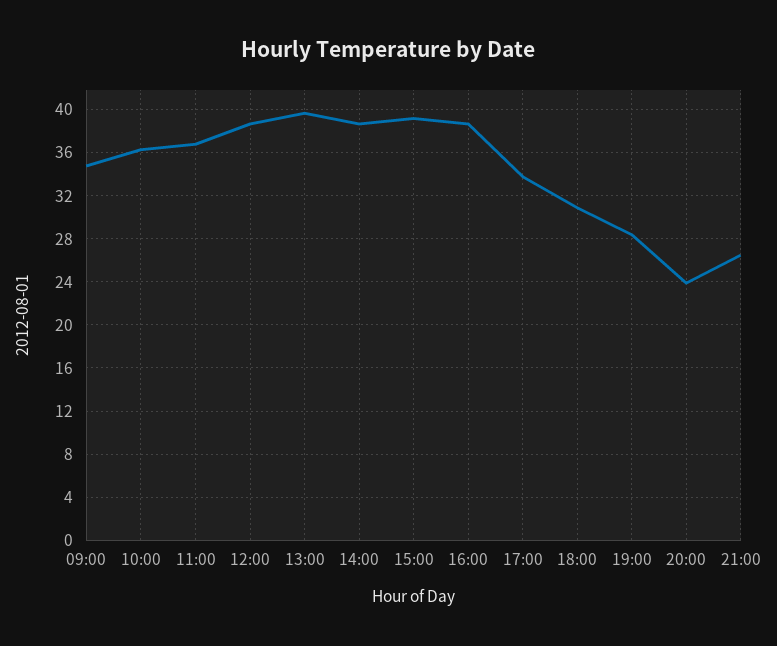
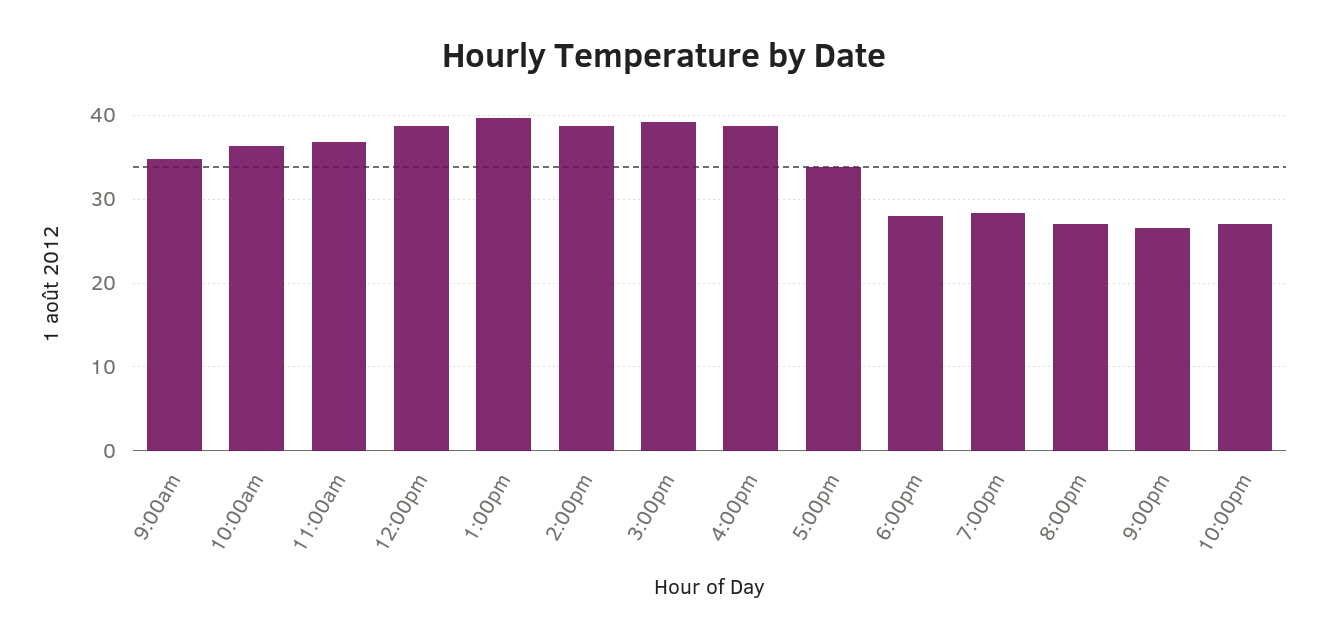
18:00: 31 -> 28
20:00: 24 -> 27
10:00pm: none -> 27

